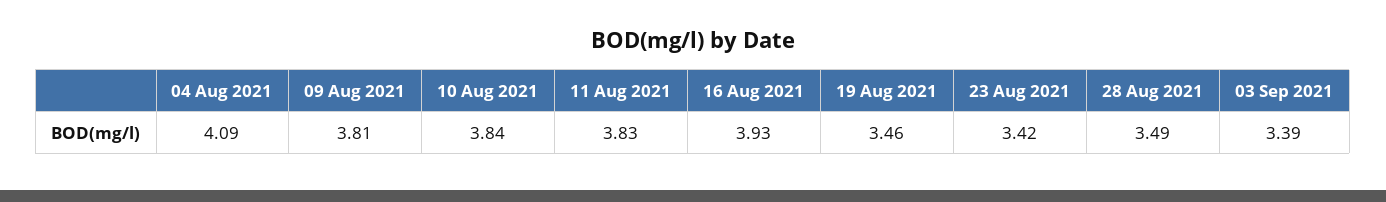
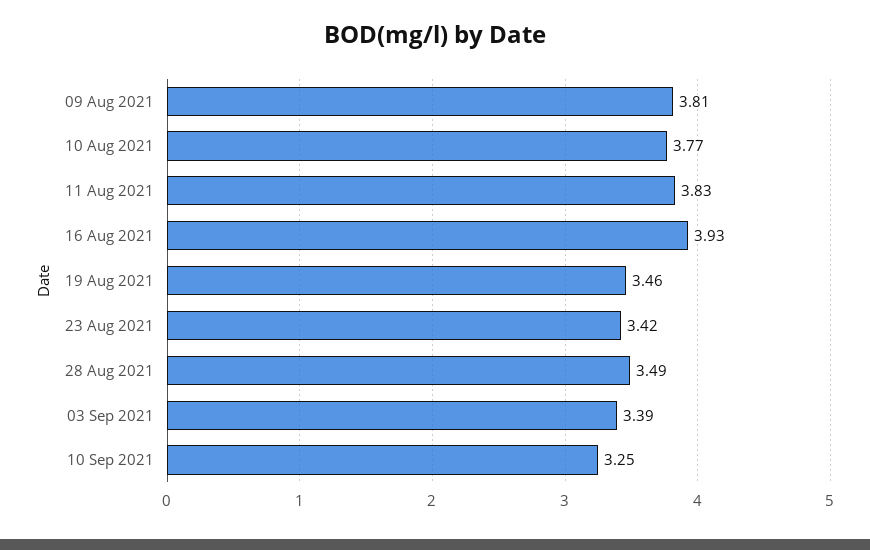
04 Aug 2021: 4.09 -> none
10 Aug 2021: 3.84 -> 3.77
10 Sep 2021: none -> 3.25

